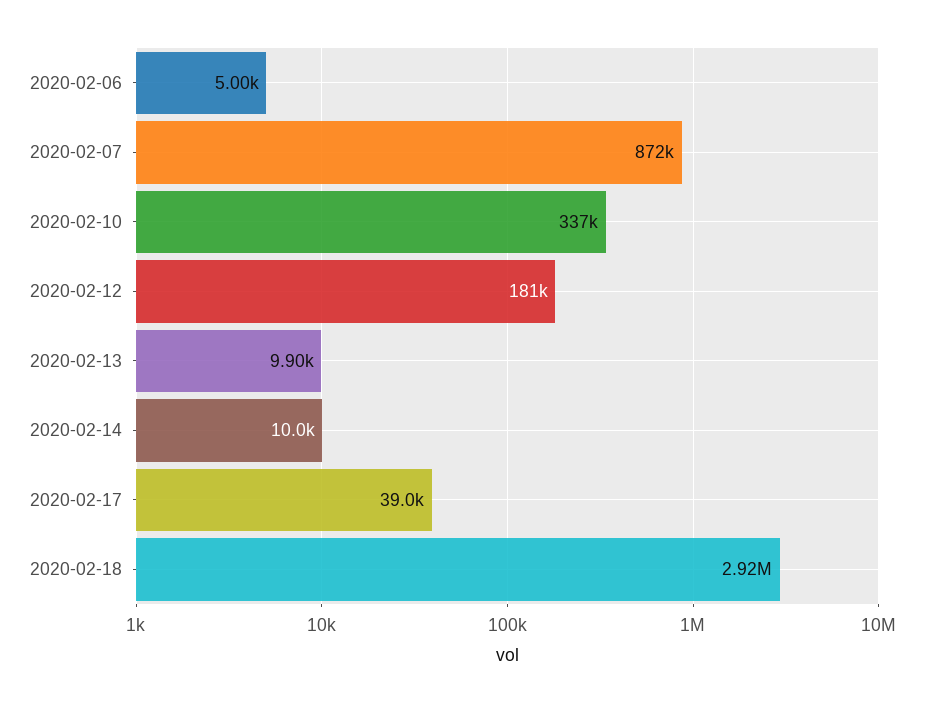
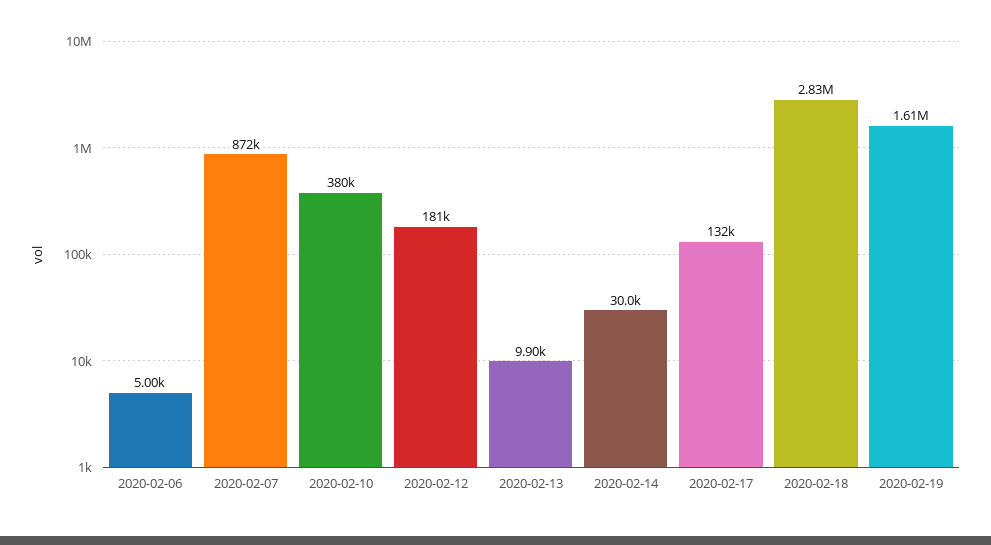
2020-02-10: 337000 -> 380000
2020-02-14: 10000 -> 30000
2020-02-17: 39000 -> 132000
2020-02-18: 2920000 -> 2830000
2020-02-19: none -> 1610000

